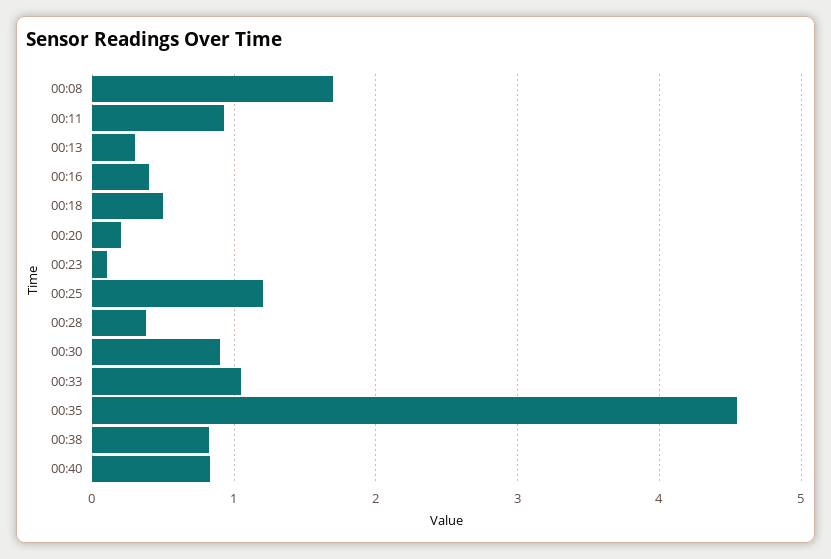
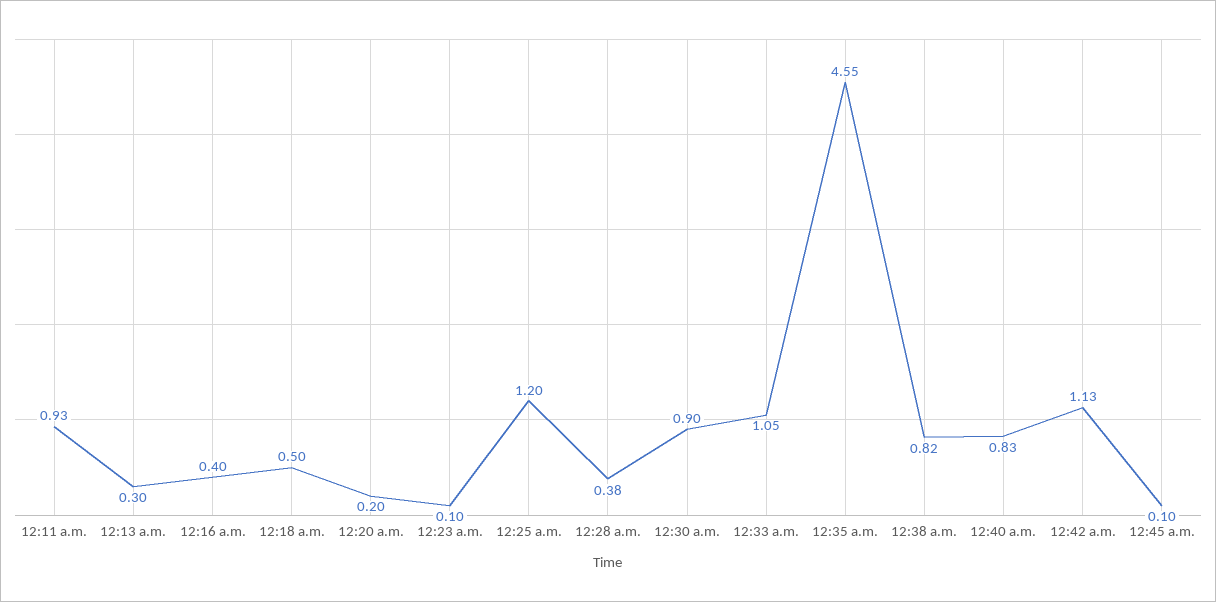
00:08: 1.7 -> none
12:42 a.m.: none -> 1.13
12:45 a.m.: none -> 0.1

